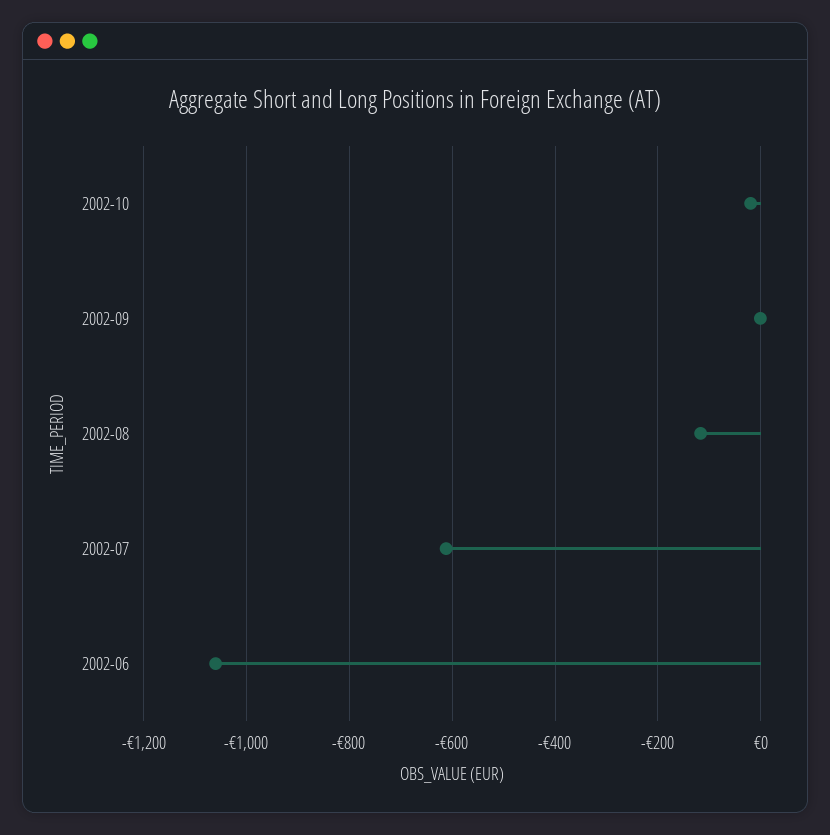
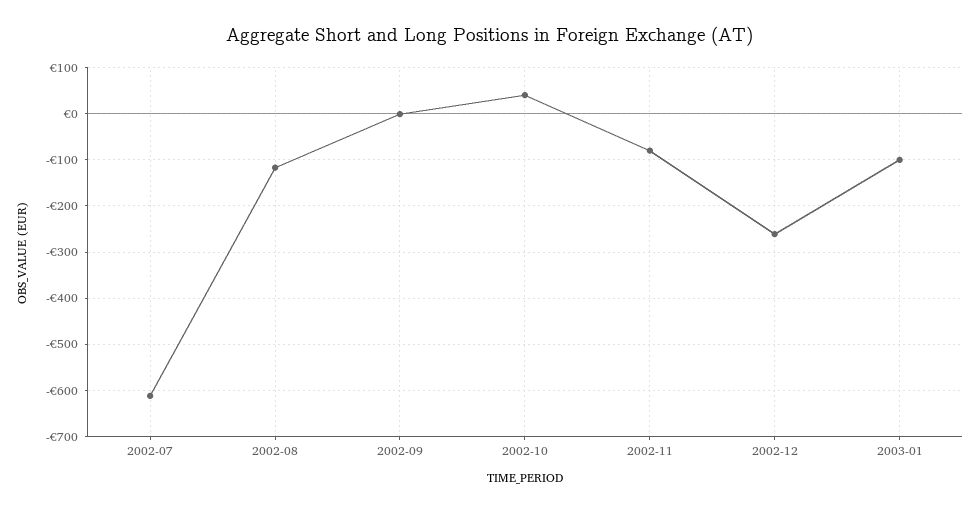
2002-10: -20 -> 40
2002-06: -1060 -> none
2002-11: none -> -80
2002-12: none -> -260
2003-01: none -> -100

